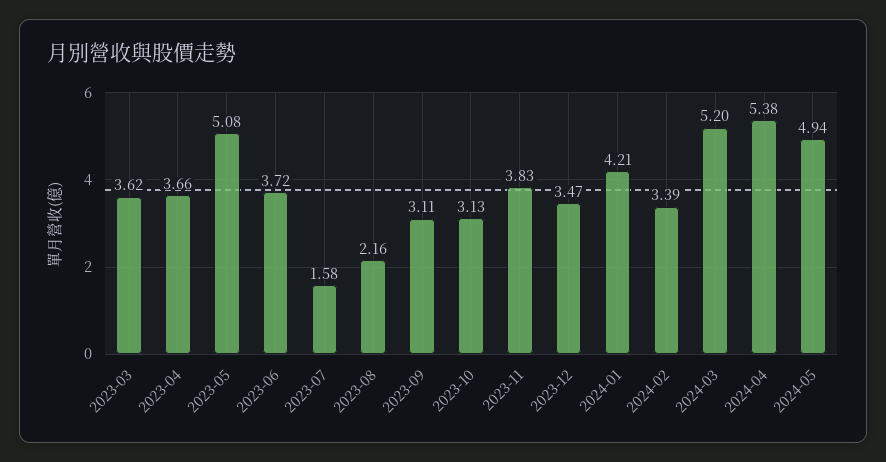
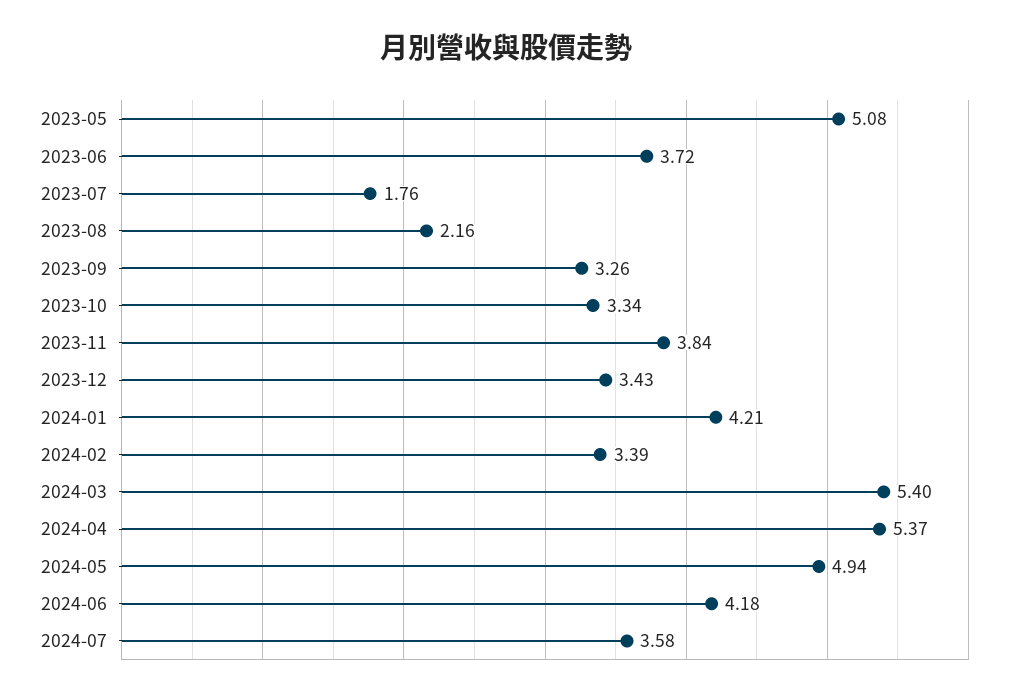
2023-03: 3.62 -> none
2023-04: 3.66 -> none
2023-07: 1.58 -> 1.76
2023-09: 3.11 -> 3.26
2023-10: 3.13 -> 3.34
2023-11: 3.83 -> 3.84
2023-12: 3.47 -> 3.43
2024-03: 5.2 -> 5.4
2024-04: 5.38 -> 5.37
2024-06: none -> 4.18
2024-07: none -> 3.58

